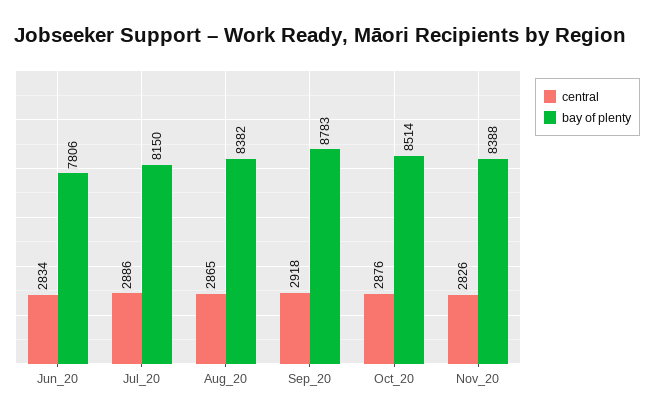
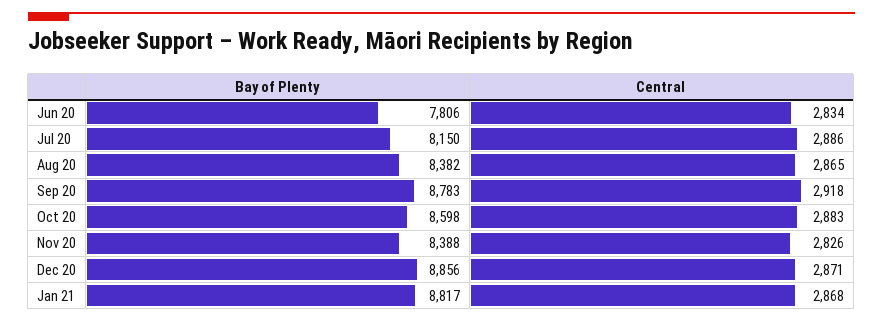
central, Oct_20: 2876 -> 2883
bay of plenty, Oct_20: 8514 -> 8598
bay of plenty, Dec 20: none -> 8856
central, Dec 20: none -> 2871
bay of plenty, Jan 21: none -> 8817
central, Jan 21: none -> 2868

